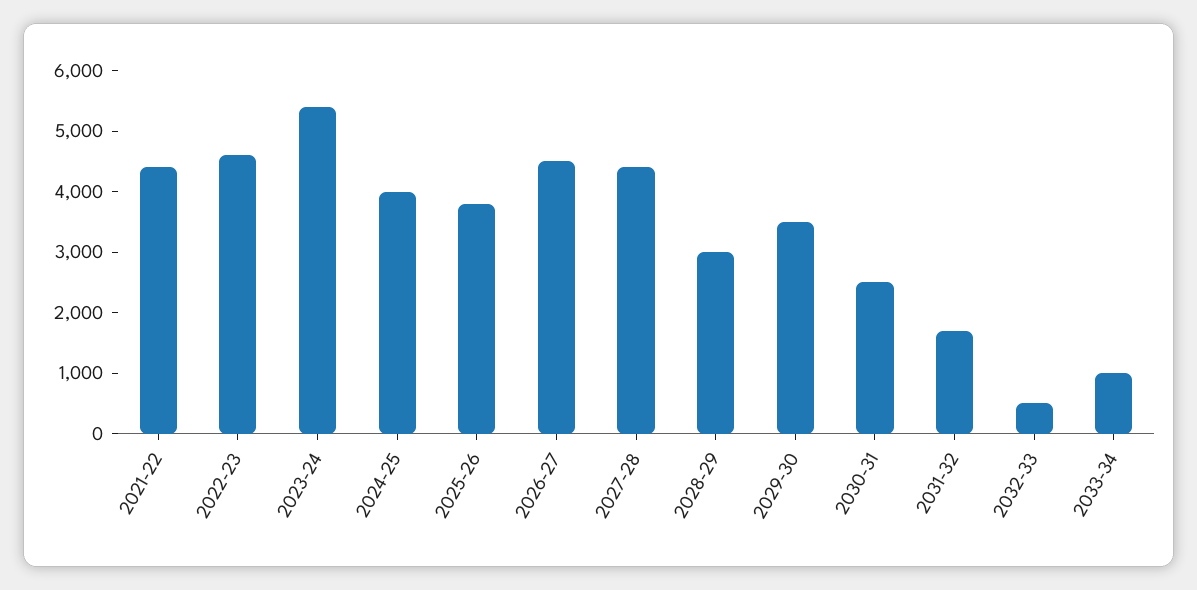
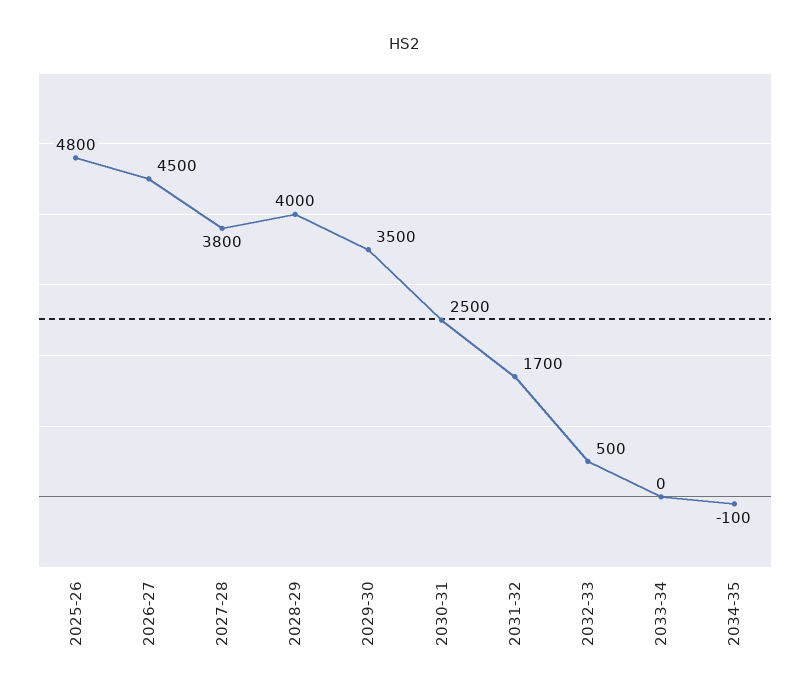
2021-22: 4400 -> none
2022-23: 4600 -> none
2023-24: 5400 -> none
2024-25: 4000 -> none
2025-26: 3800 -> 4800
2027-28: 4400 -> 3800
2028-29: 3000 -> 4000
2033-34: 1000 -> 0
2034-35: none -> -100

